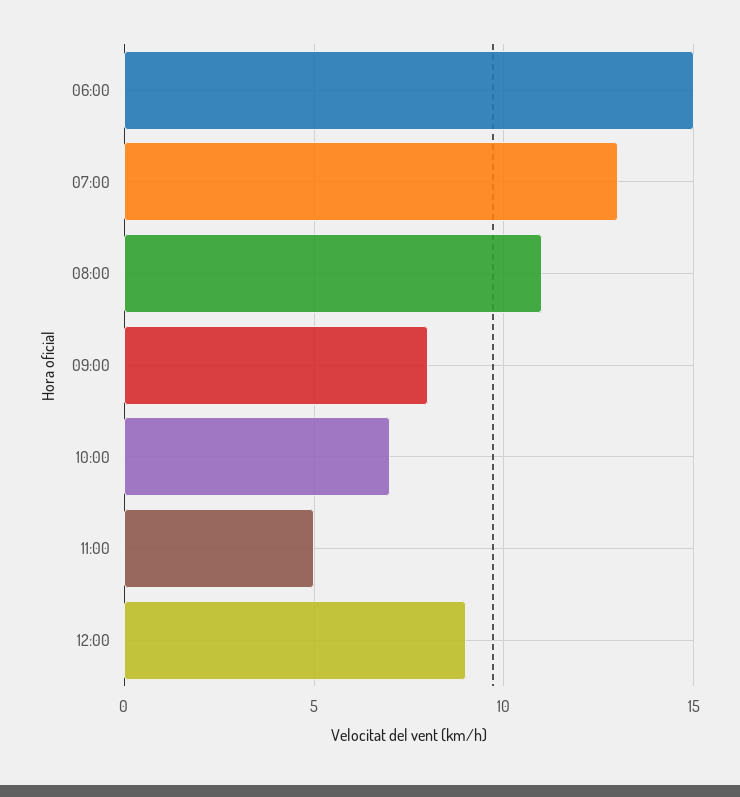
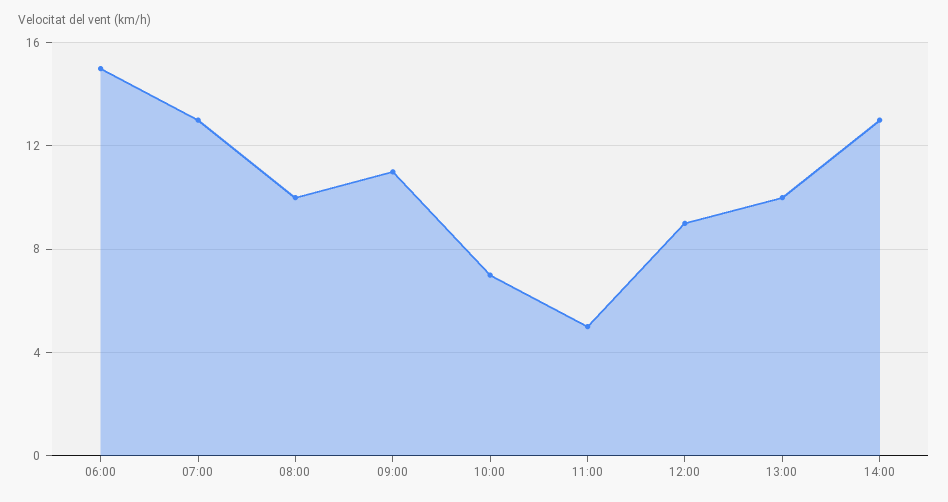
08:00: 11 -> 10
09:00: 8 -> 11
13:00: none -> 10
14:00: none -> 13

